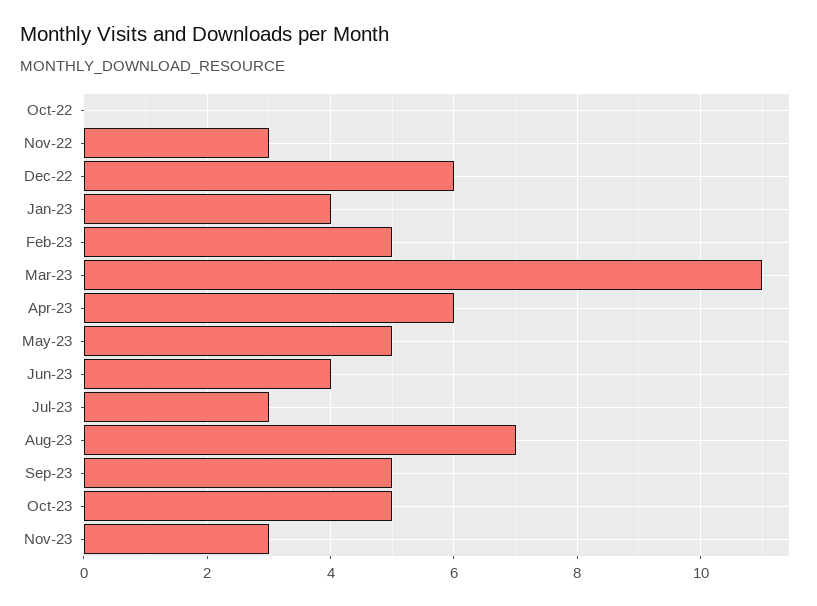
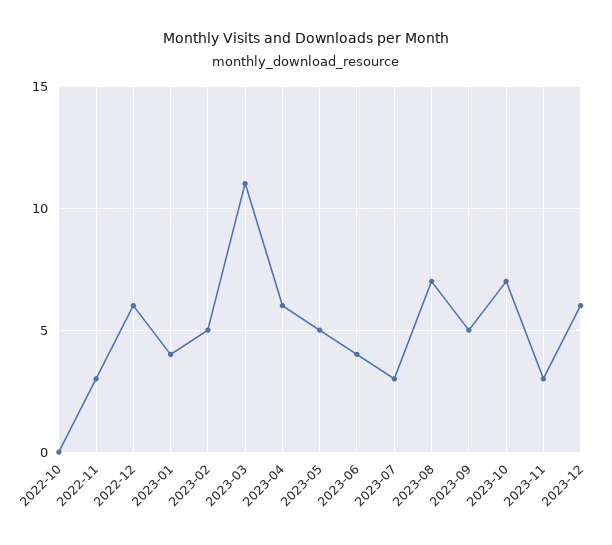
Oct-23: 5 -> 7
2023-12: none -> 6

